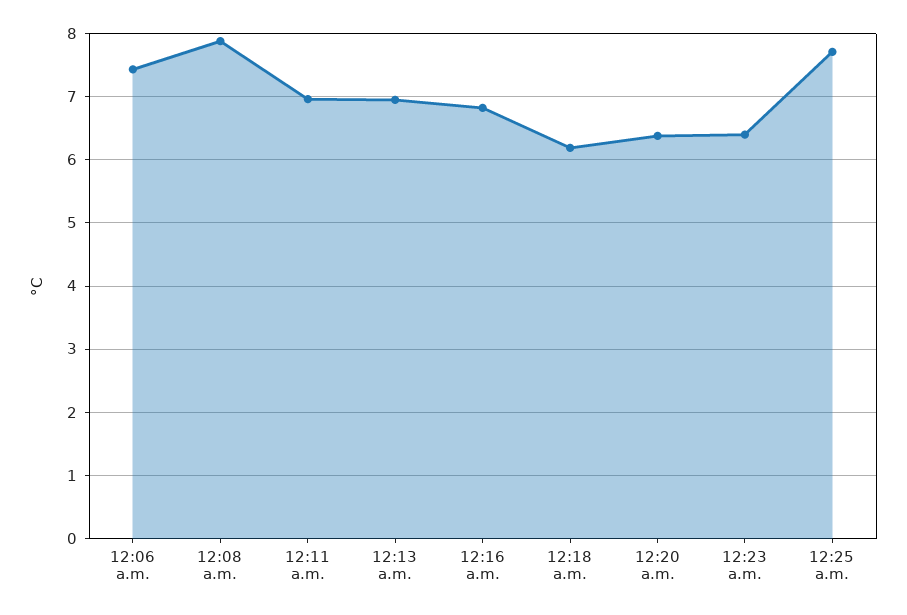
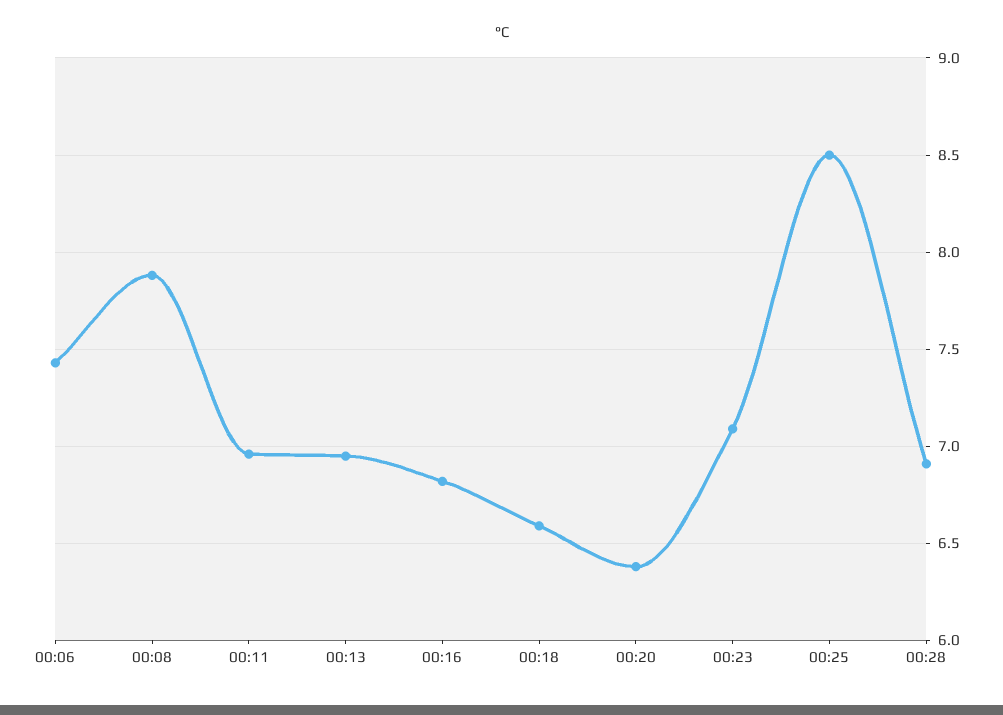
12:18 a.m.: 6.2 -> 6.6
12:23 a.m.: 6.4 -> 7.1
12:25 a.m.: 7.7 -> 8.5
00:28: none -> 6.9

